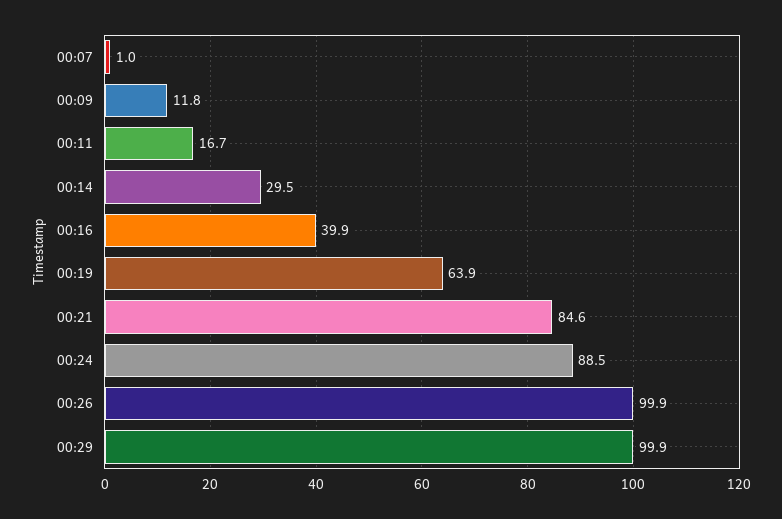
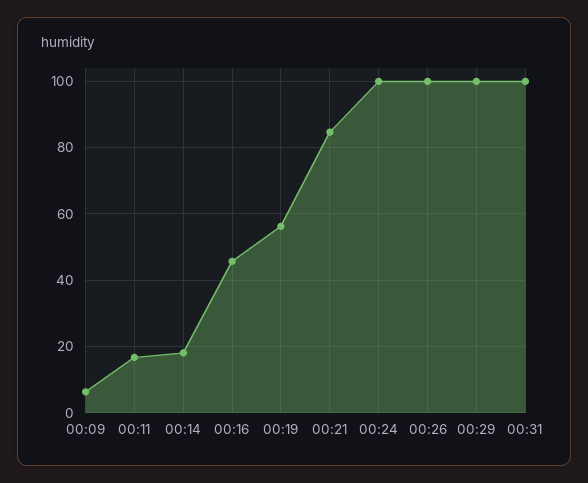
00:07: 1 -> none
00:09: 11.8 -> 6
00:14: 29.5 -> 18
00:16: 39.9 -> 46
00:19: 63.9 -> 56
00:24: 88.5 -> 100
00:31: none -> 100

